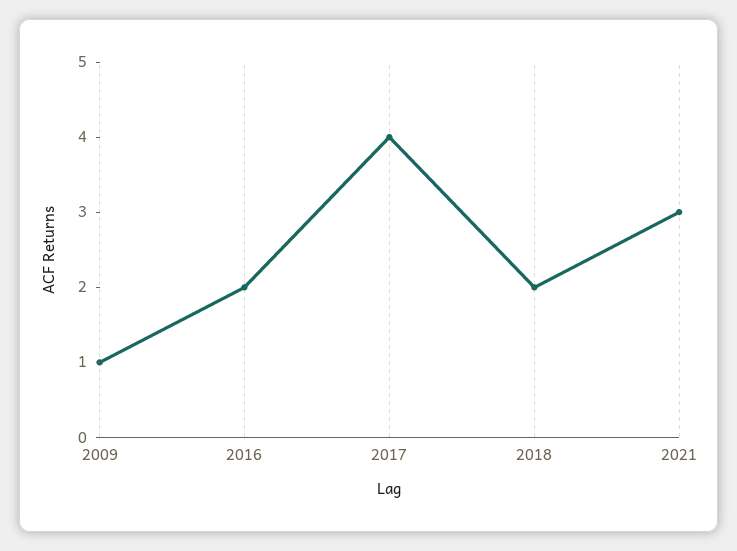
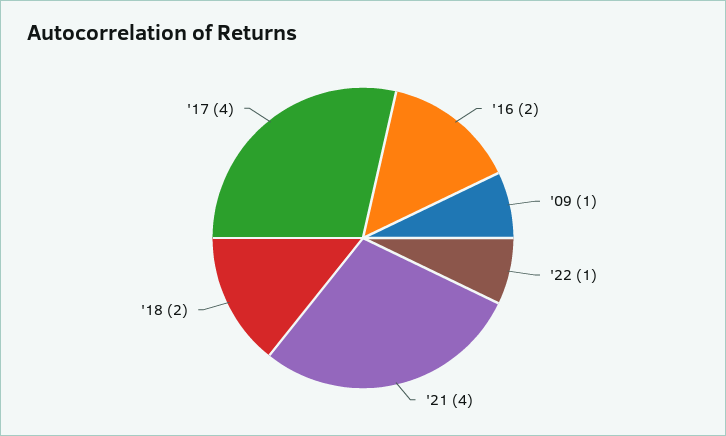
2021: 3 -> 4
'22: none -> 1

